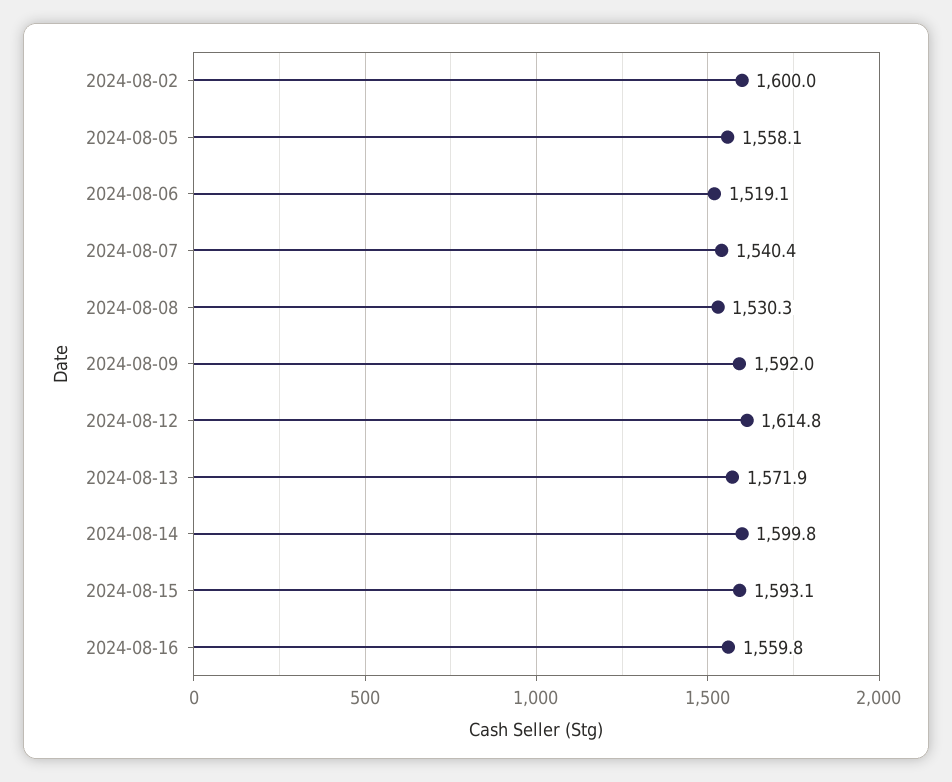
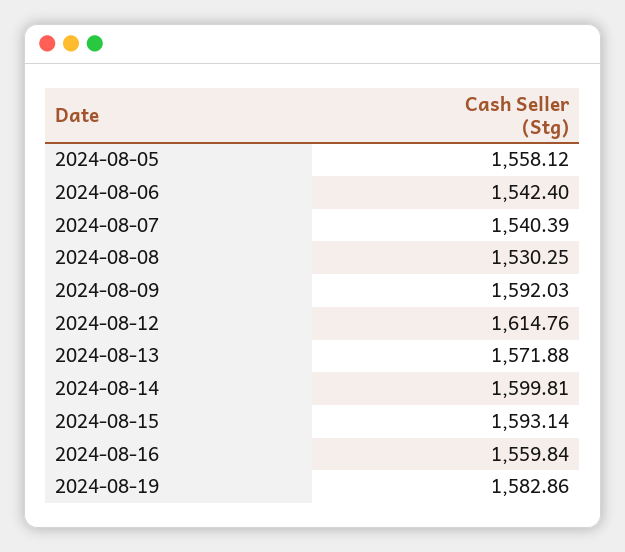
2024-08-02: 1600 -> none
2024-08-06: 1519.1 -> 1542.4
2024-08-19: none -> 1582.86

